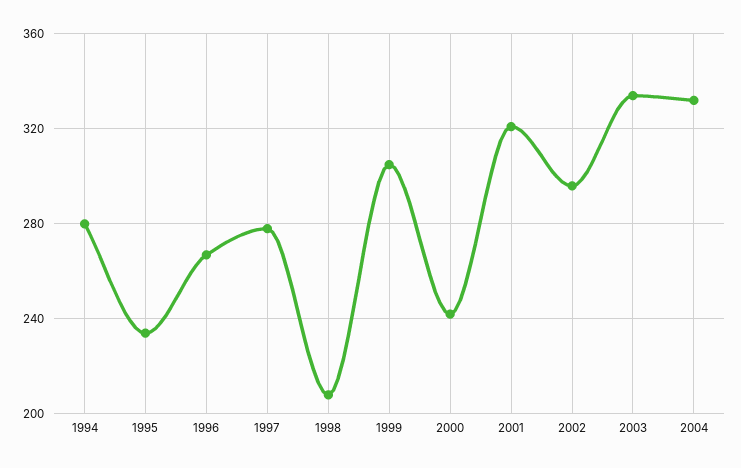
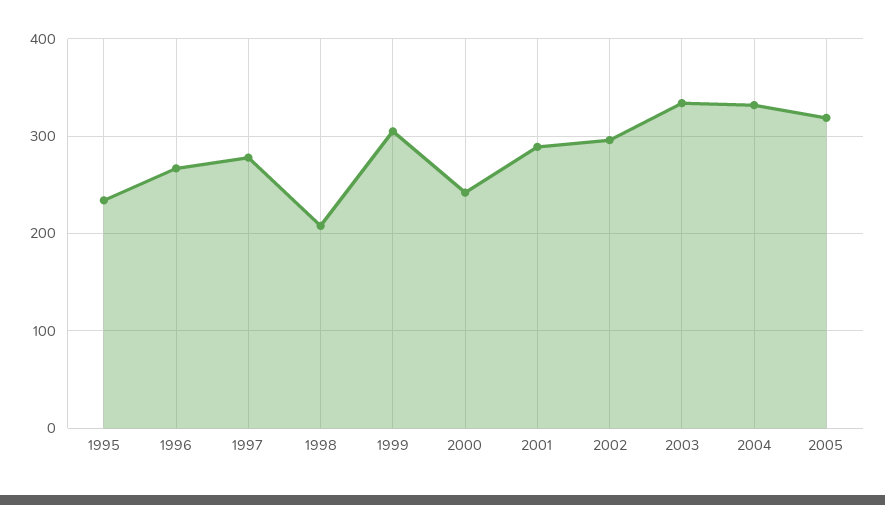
1994: 280 -> none
2001: 320 -> 290
2005: none -> 320

